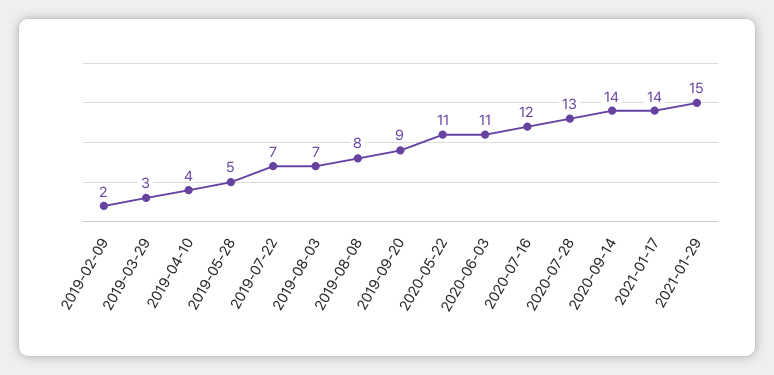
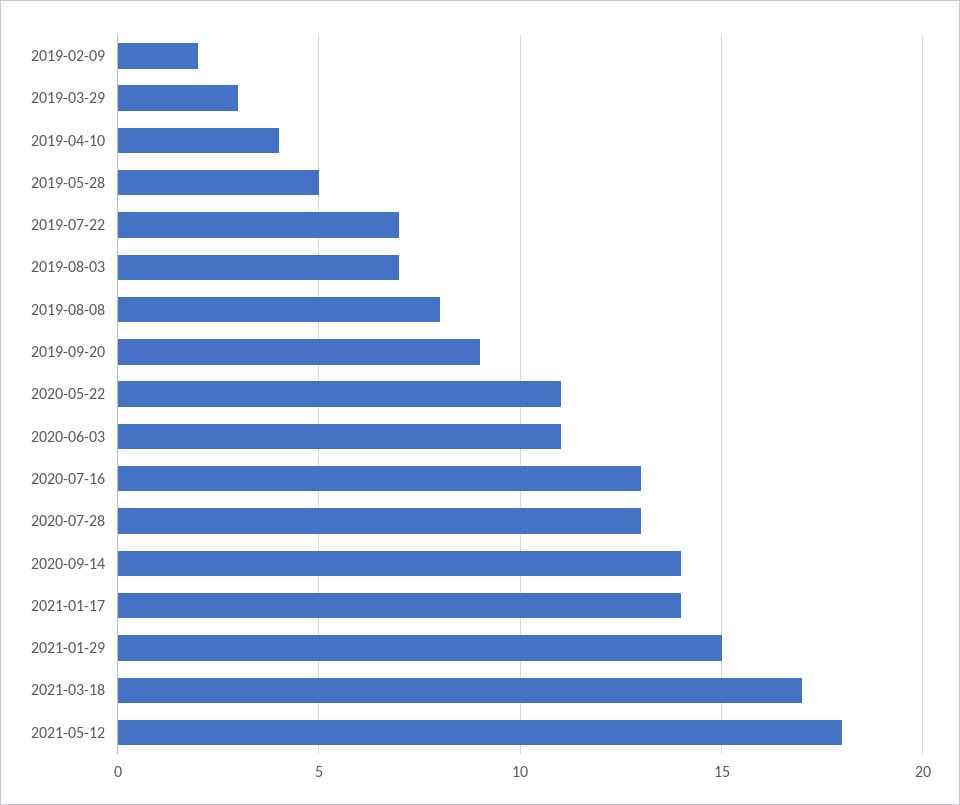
2020-07-16: 12 -> 13
2021-03-18: none -> 17
2021-05-12: none -> 18

